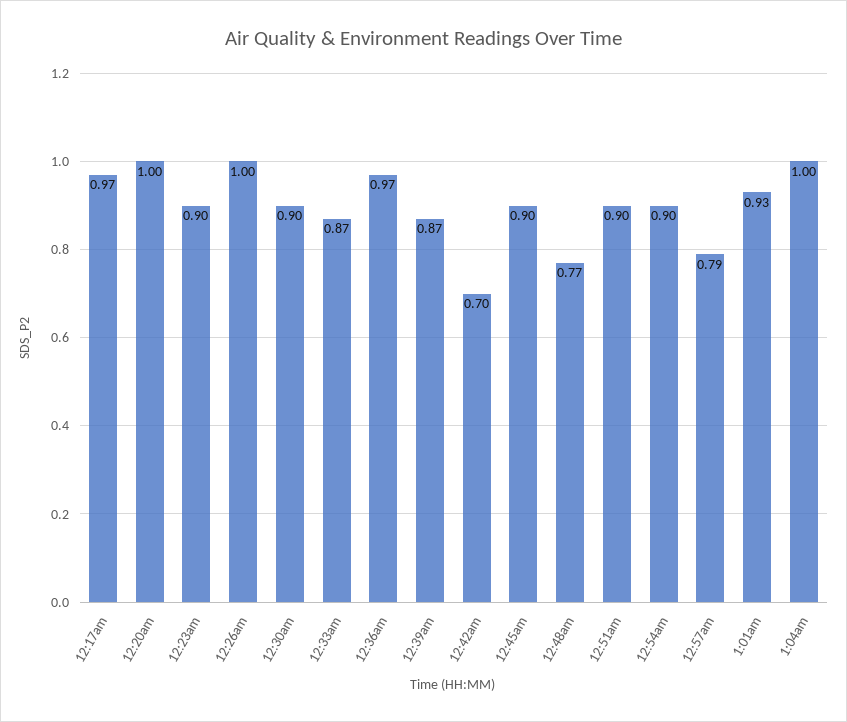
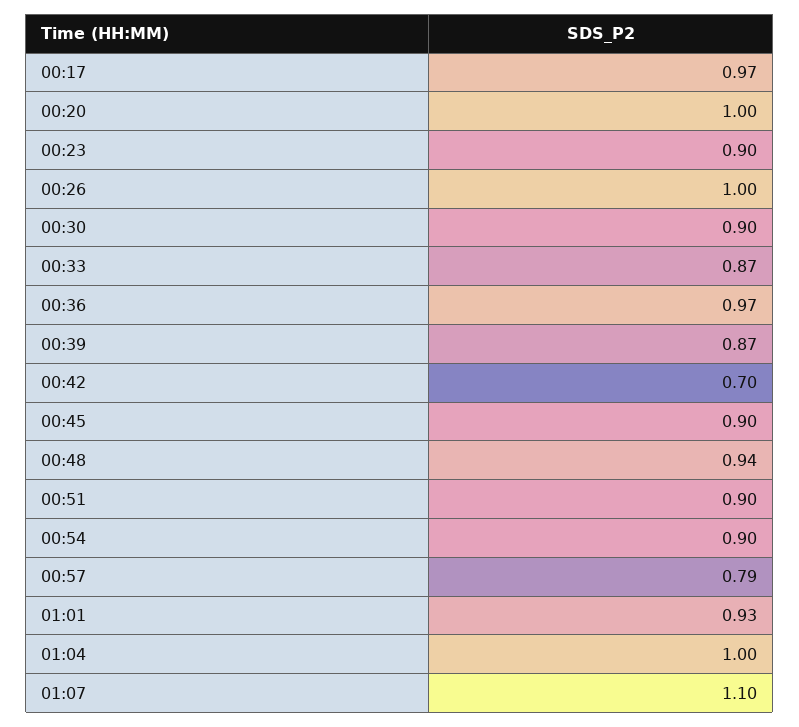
12:48am: 0.77 -> 0.94
01:07: none -> 1.1

